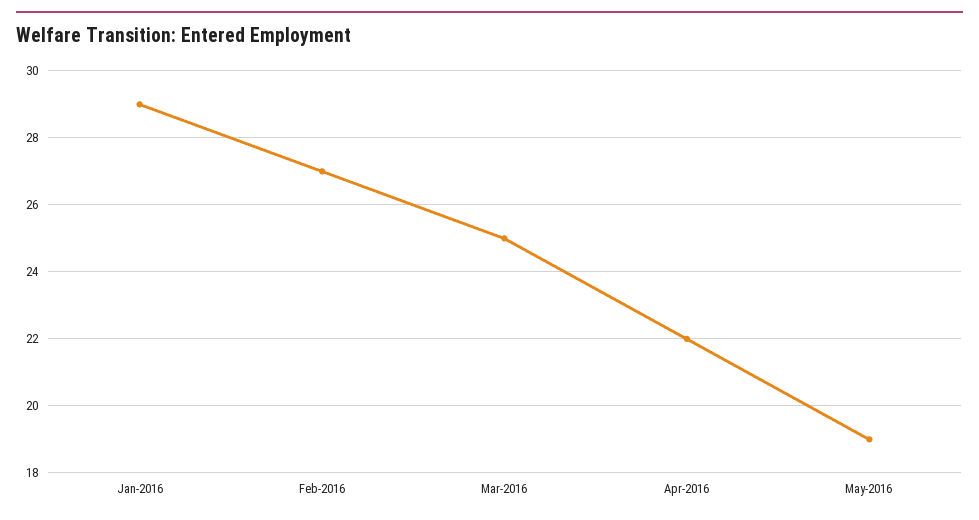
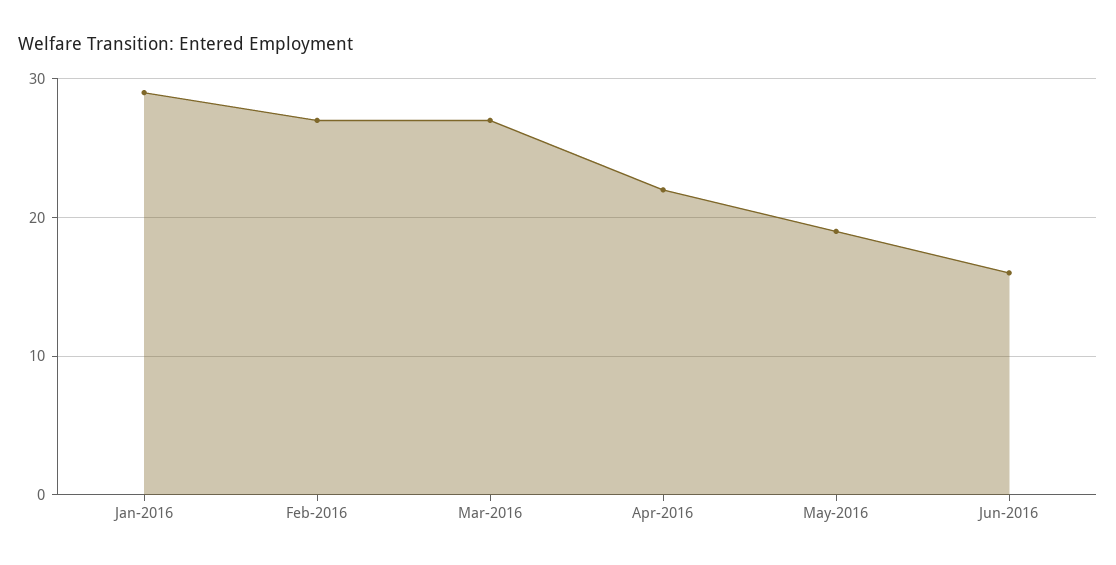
Mar-2016: 25 -> 27
Jun-2016: none -> 16

